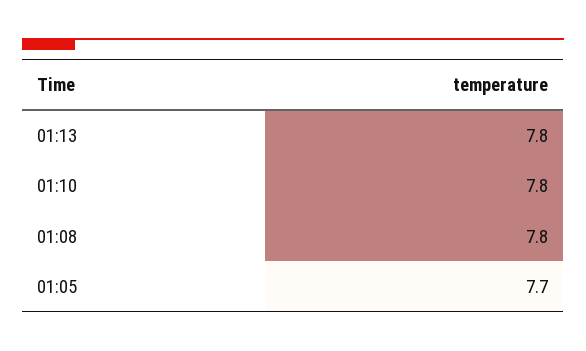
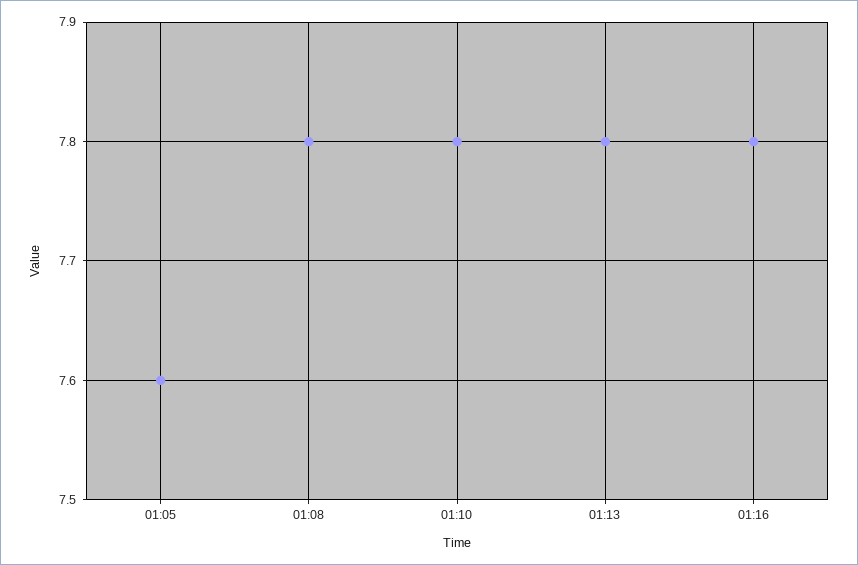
01:05: 7.7 -> 7.6
01:16: none -> 7.8

